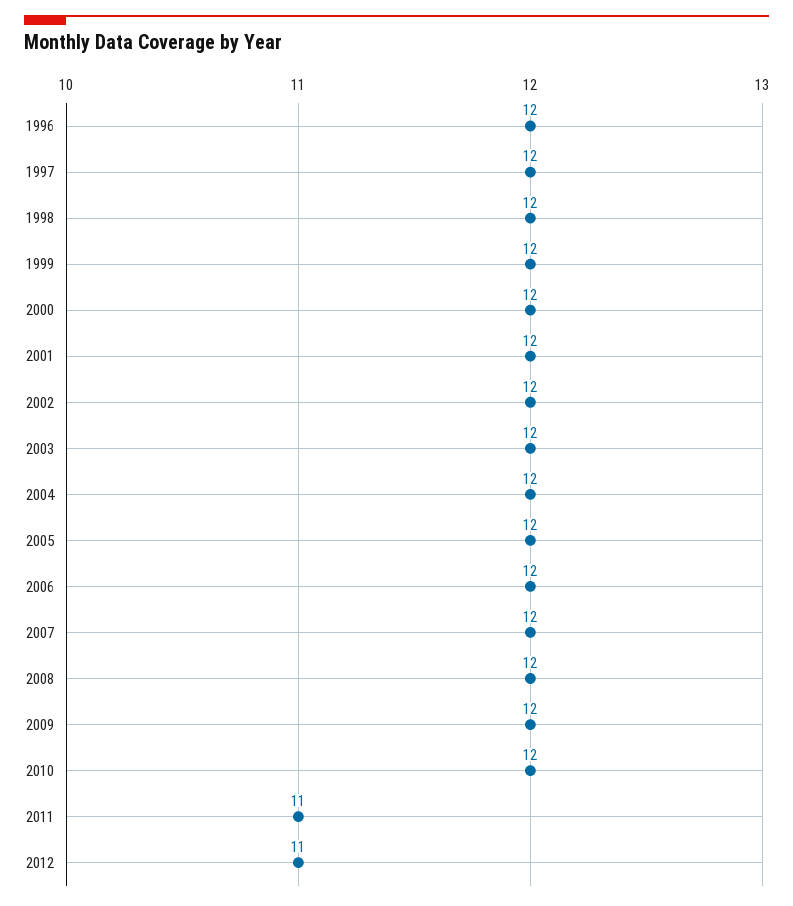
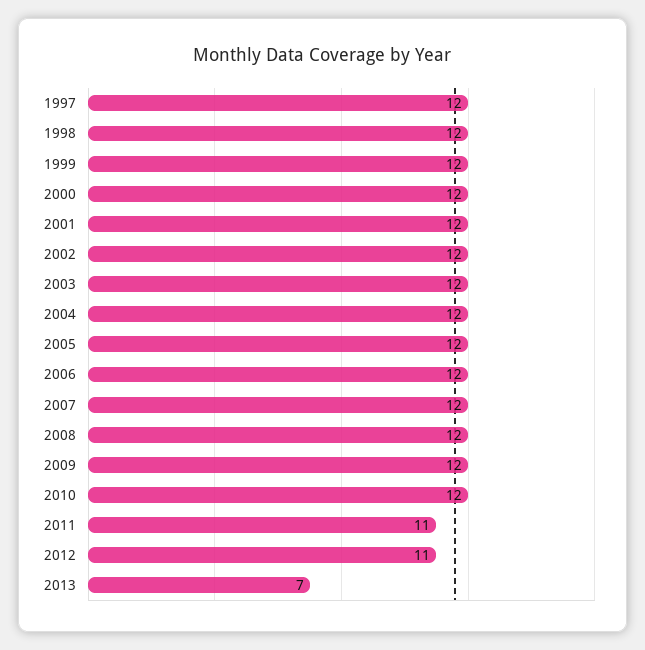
1996: 12 -> none
2013: none -> 7

